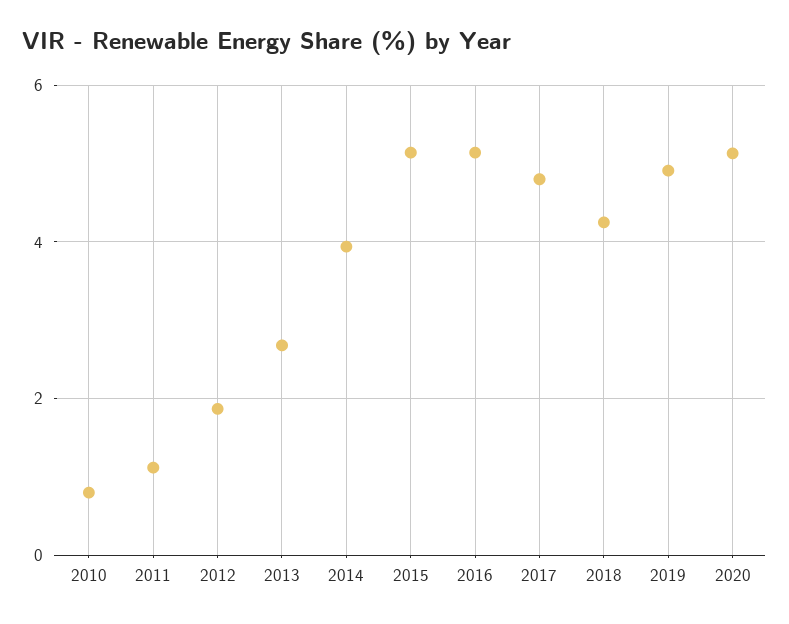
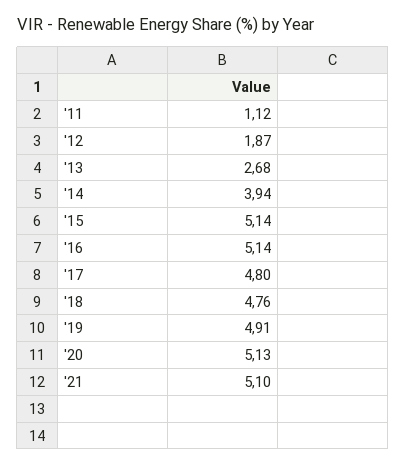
2010: 0.8 -> none
2018: 4.2 -> 4.76
'21: none -> 5.1

